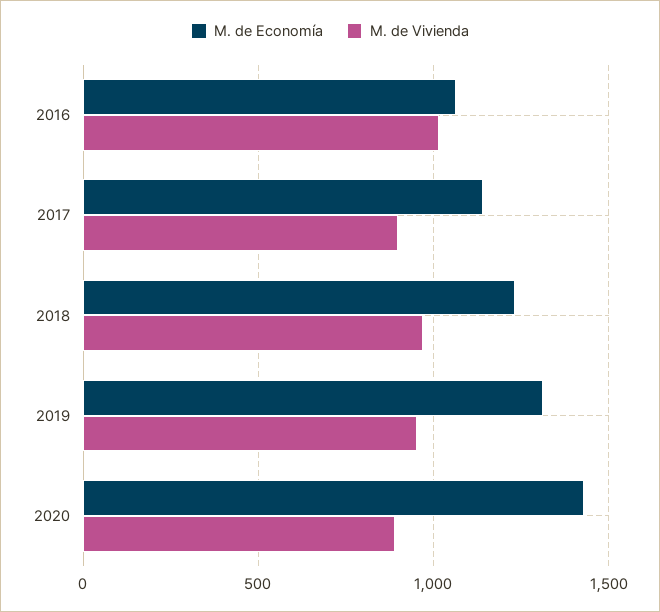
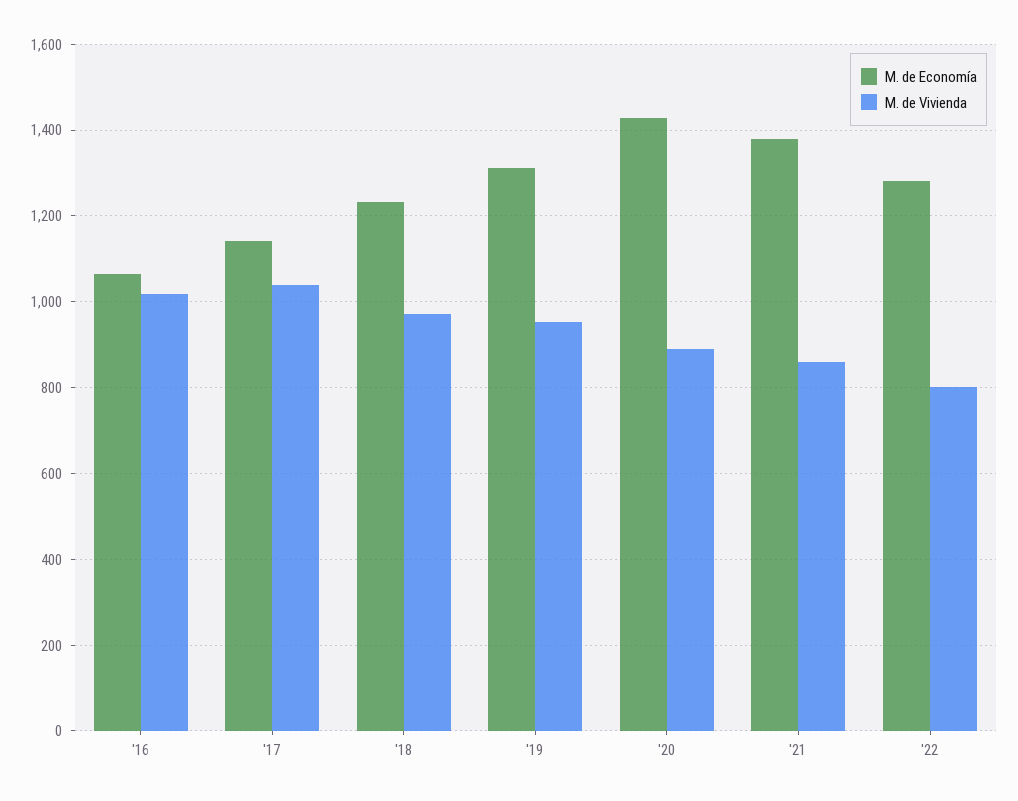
M. de Vivienda, 2017: 900 -> 1040
M. de Economía, '21: none -> 1380
M. de Vivienda, '21: none -> 860
M. de Economía, '22: none -> 1280
M. de Vivienda, '22: none -> 800

